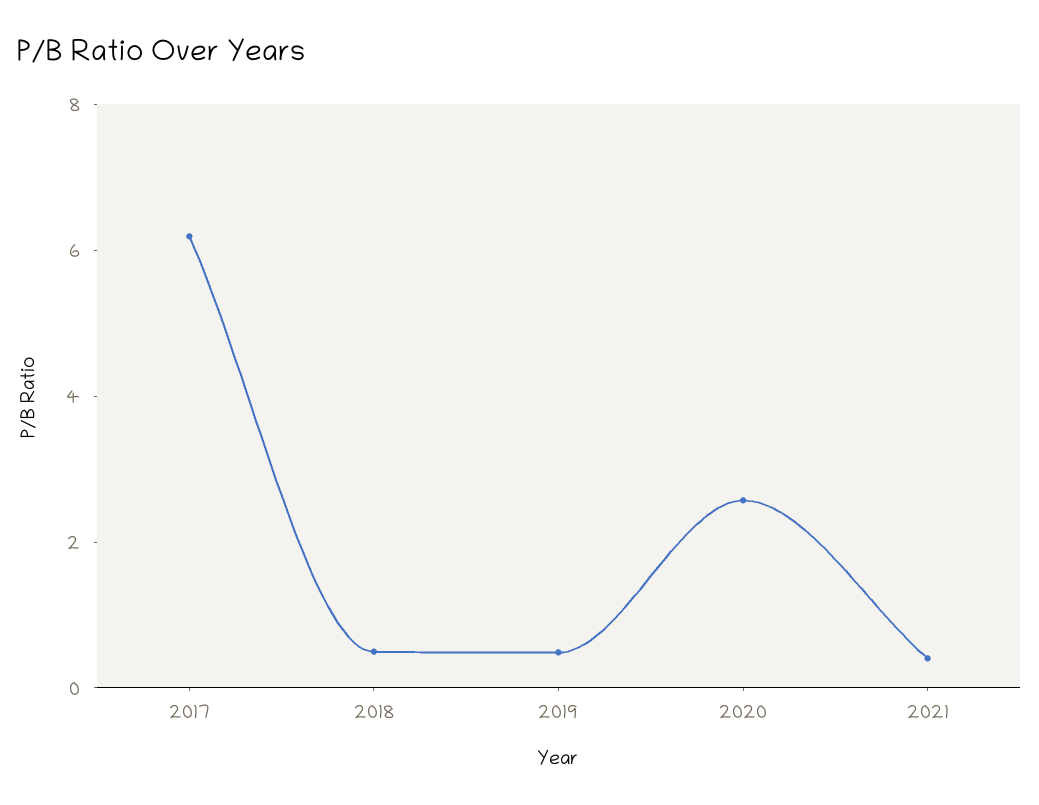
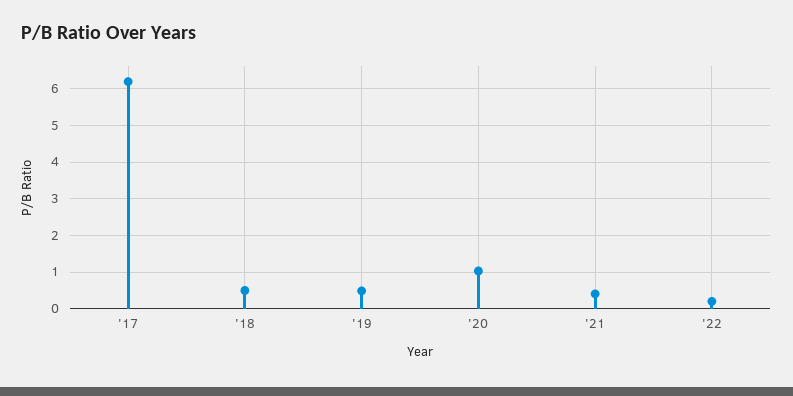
2020: 2.5 -> 1
'22: none -> 0.2

